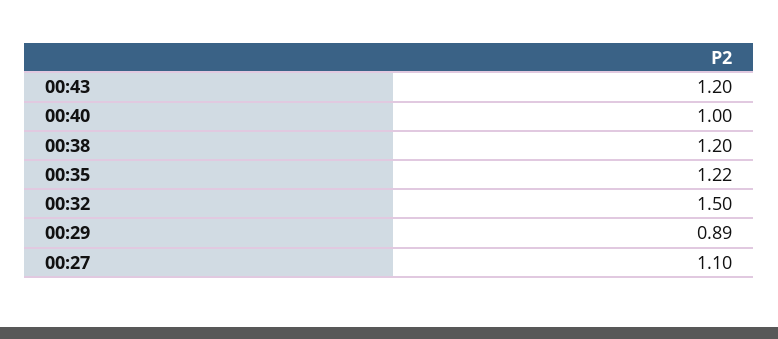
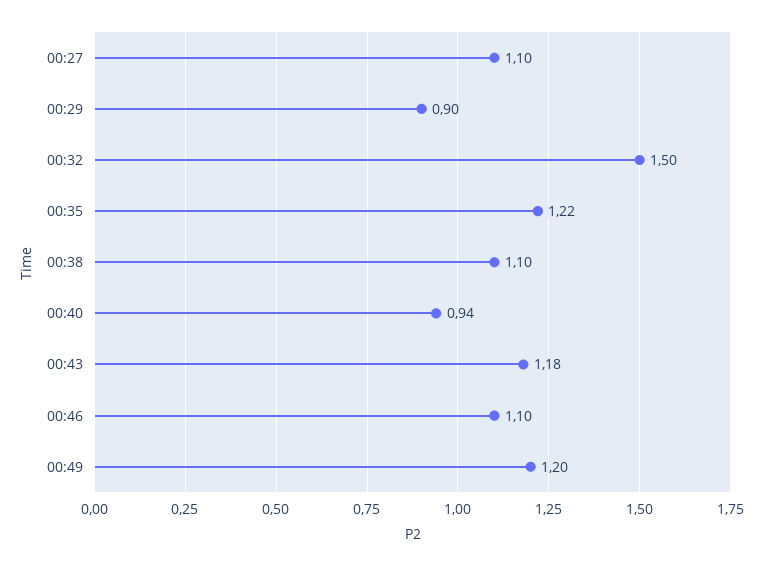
00:43: 1.2 -> 1.18
00:40: 1 -> 0.94
00:38: 1.2 -> 1.1
00:29: 0.89 -> 0.9
00:46: none -> 1.1
00:49: none -> 1.2

